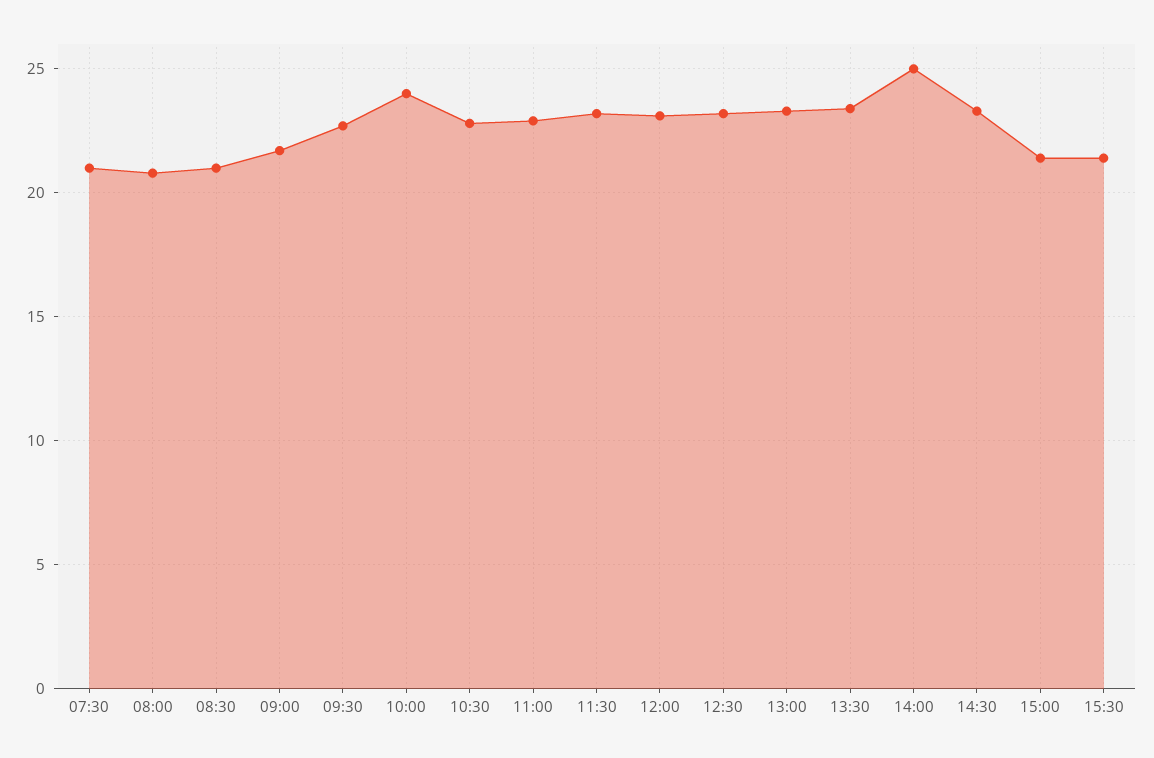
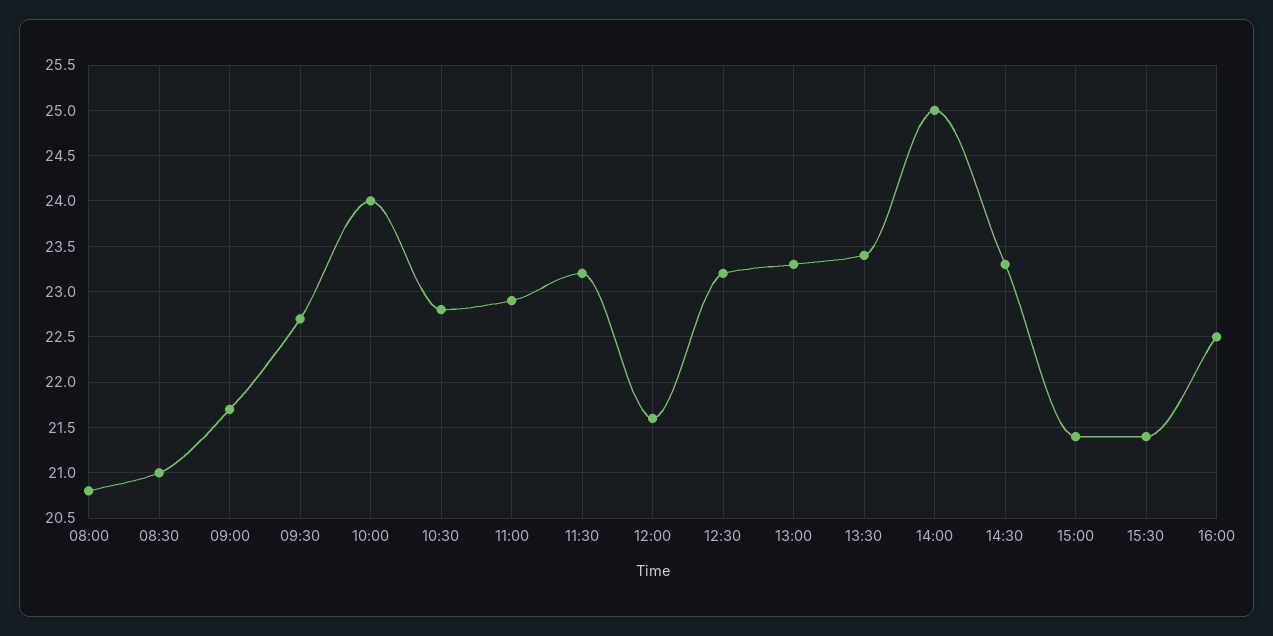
07:30: 21 -> none
12:00: 23 -> 21.6
16:00: none -> 22.5

